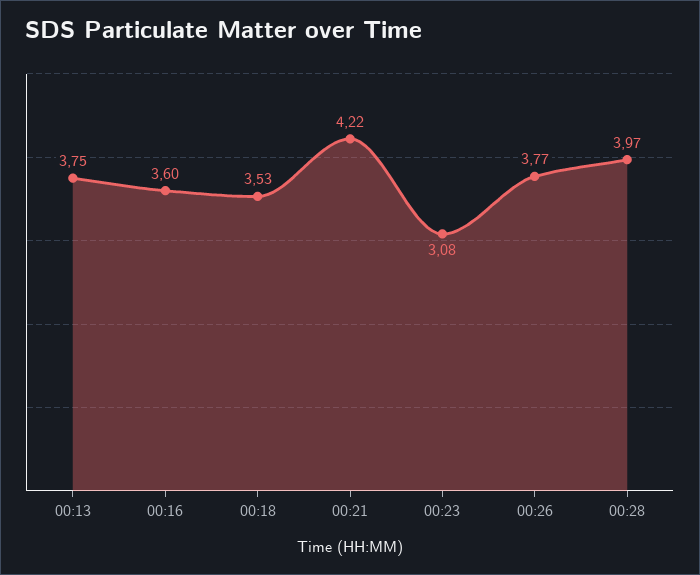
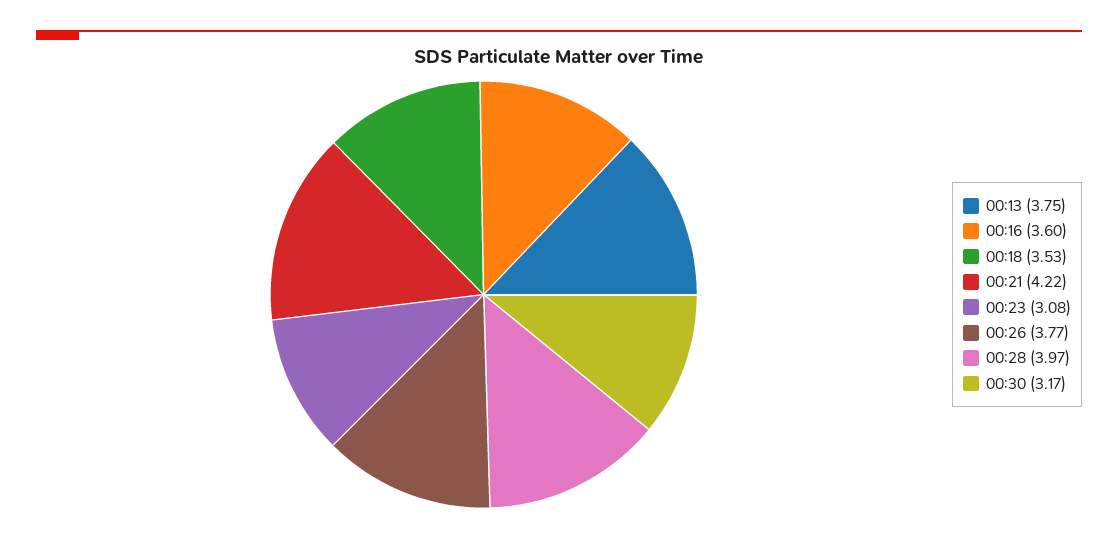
00:30: none -> 3.17

